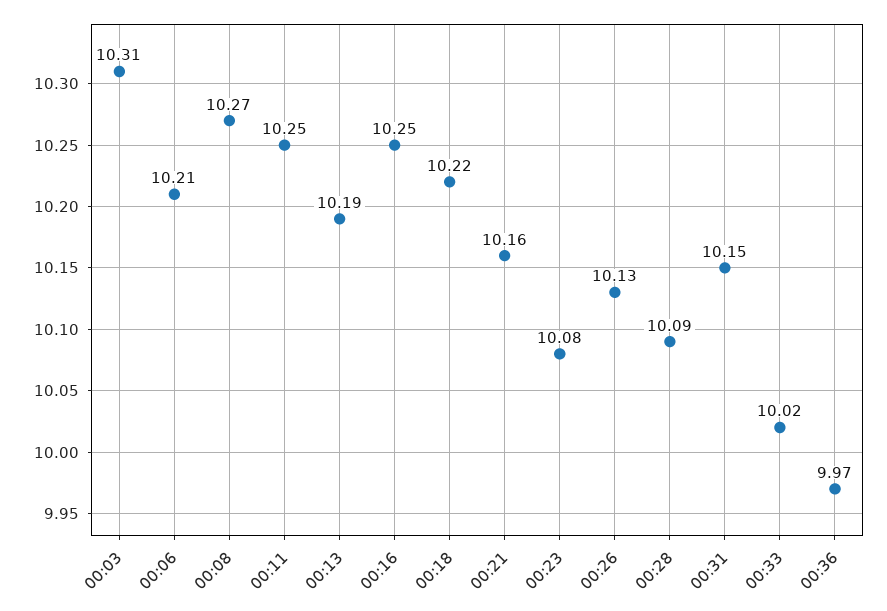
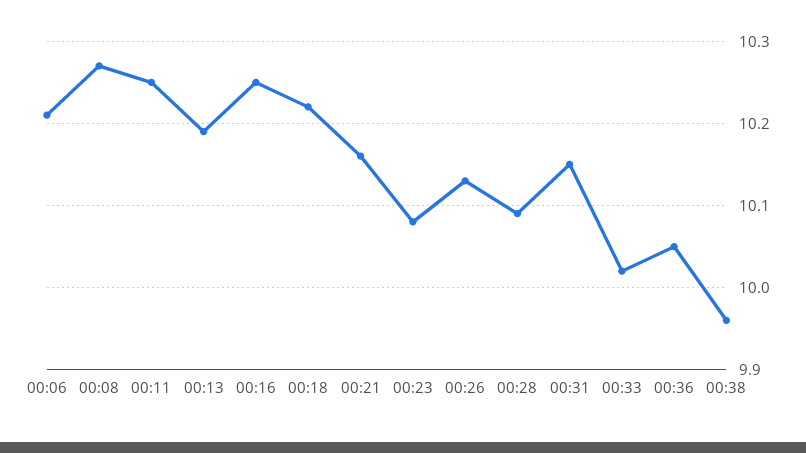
00:03: 10.31 -> none
00:36: 9.97 -> 10.05
00:38: none -> 9.96

